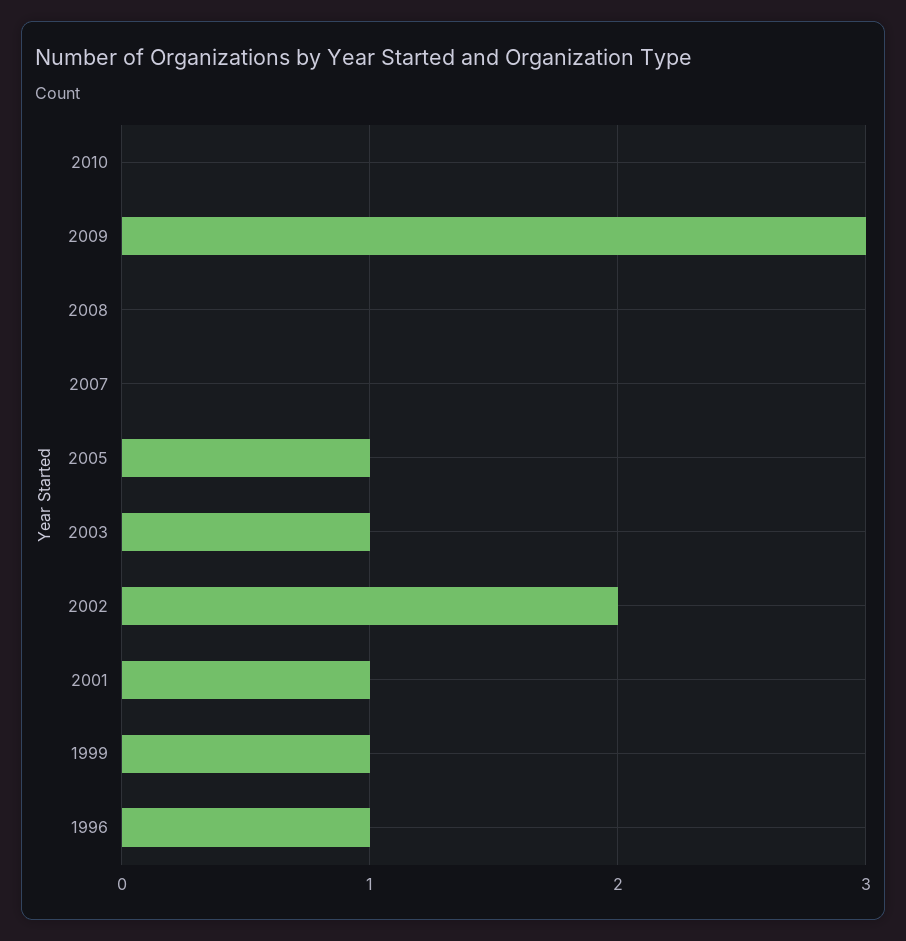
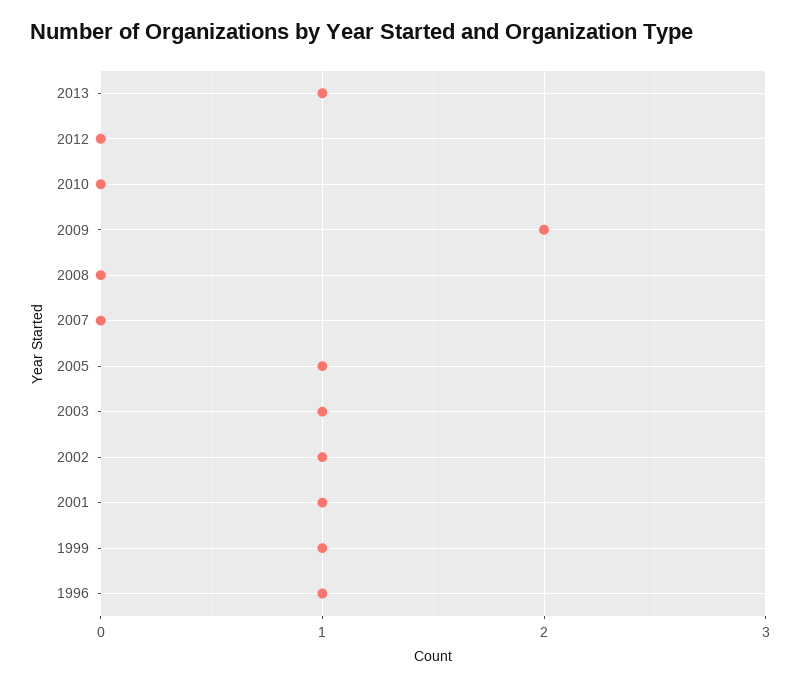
2009: 3 -> 2
2002: 2 -> 1
2013: none -> 1
2012: none -> 0

